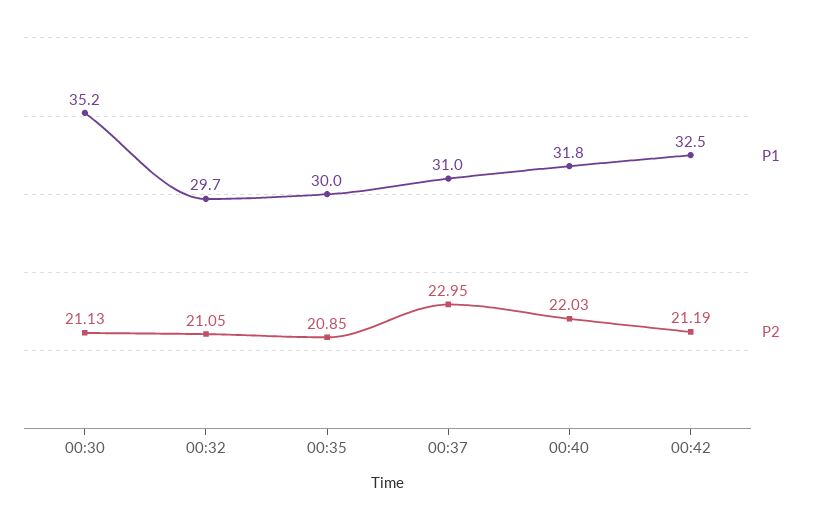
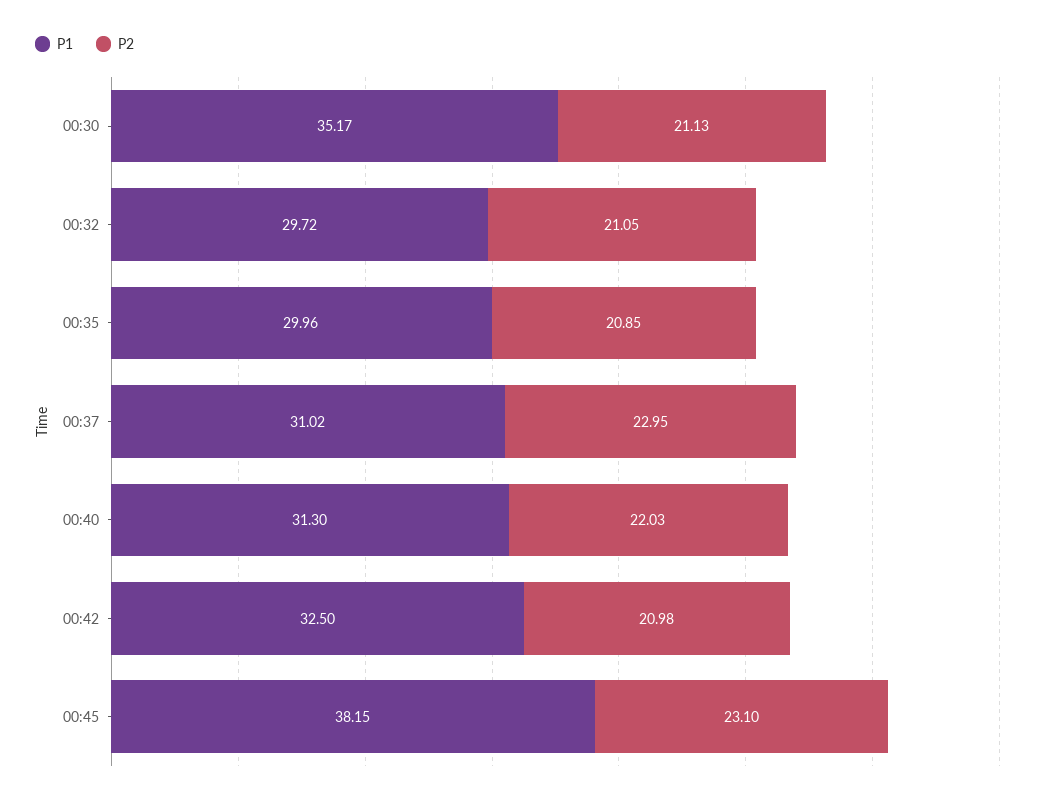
P1, 00:40: 31.8 -> 31.3
P2, 00:42: 21.19 -> 20.98
P1, 00:45: none -> 38.15
P2, 00:45: none -> 23.1

